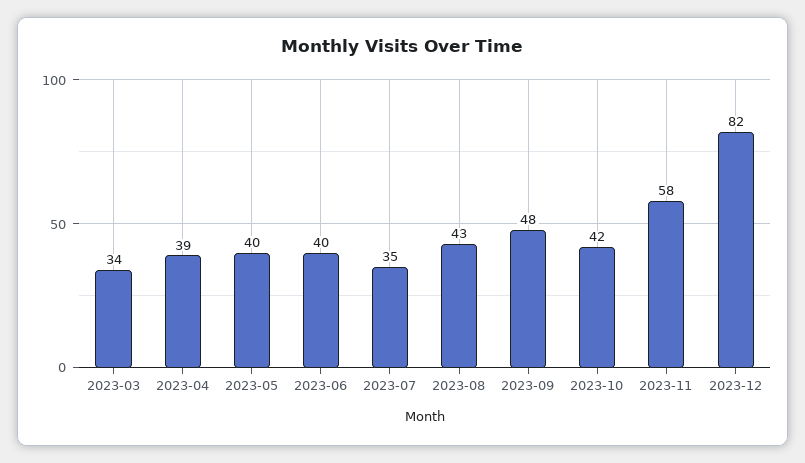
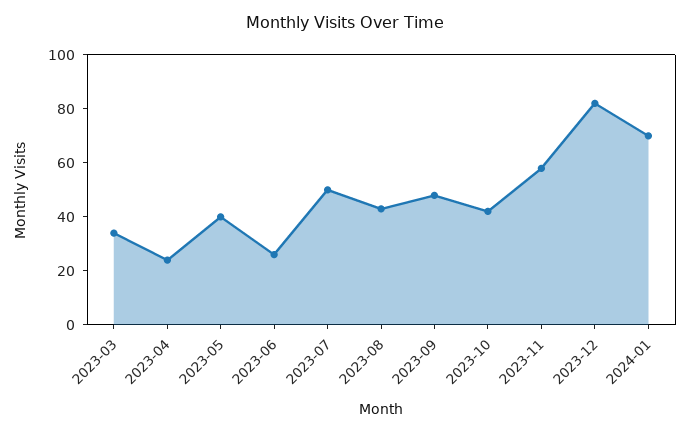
2023-04: 39 -> 25
2023-06: 40 -> 25
2023-07: 35 -> 50
2024-01: none -> 70

